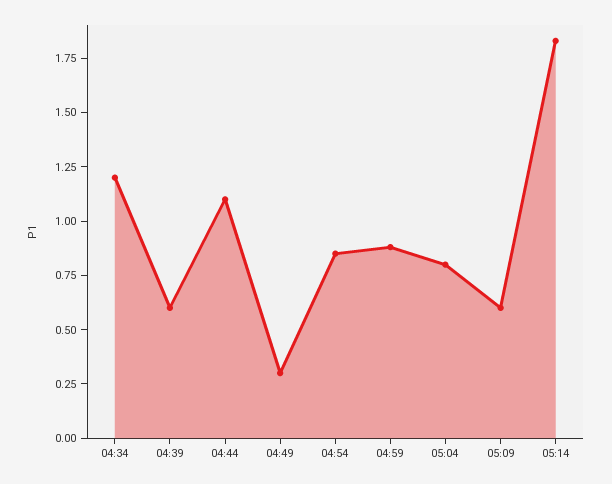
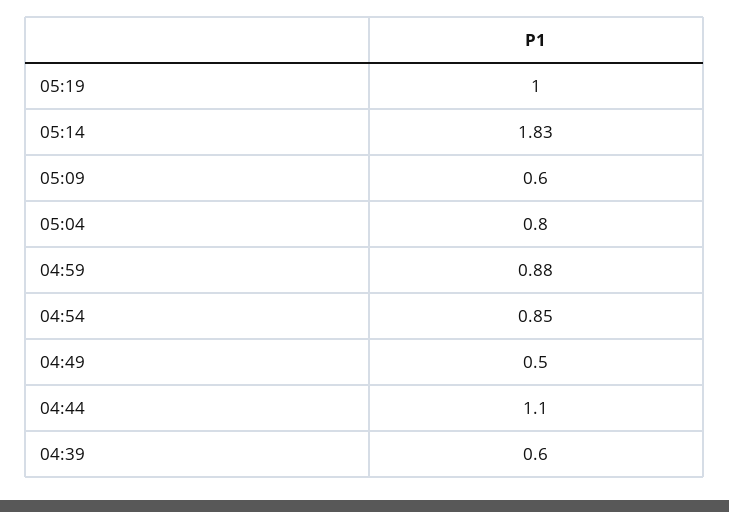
04:34: 1.2 -> none
04:49: 0.3 -> 0.5
05:19: none -> 1

